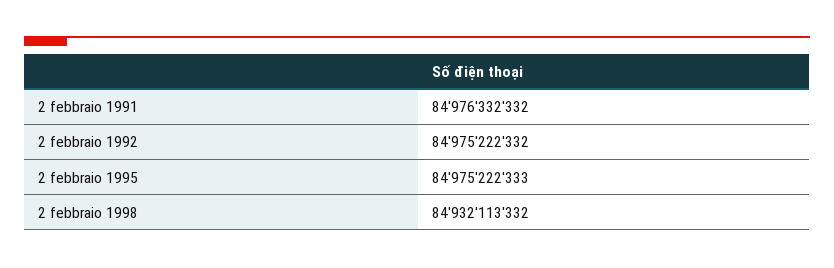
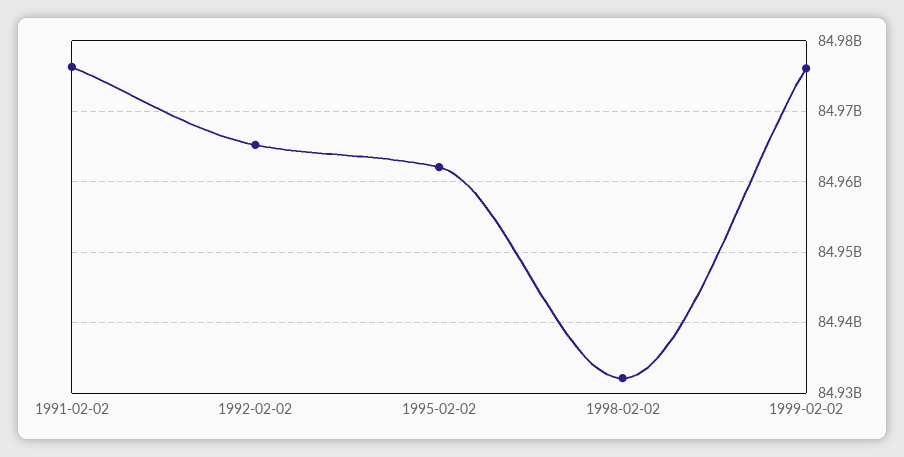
2 febbraio 1992: 84975222332 -> 84965000000
2 febbraio 1995: 84975222333 -> 84962000000
1999-02-02: none -> 84976000000

